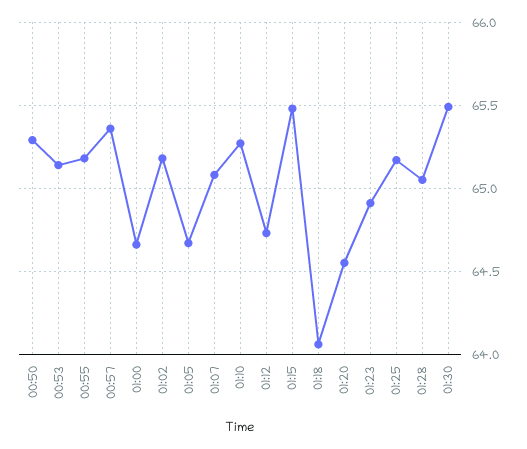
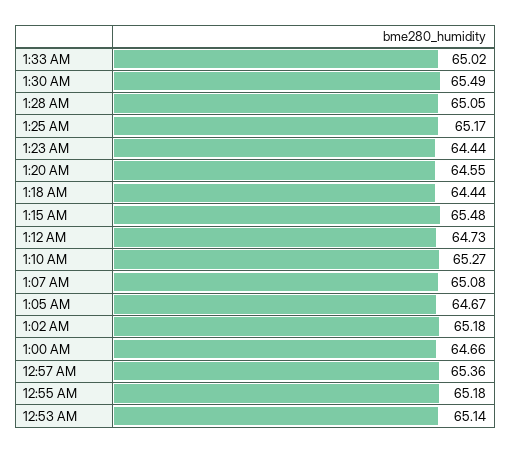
00:50: 65.3 -> none
01:18: 64.05 -> 64.44
01:23: 64.9 -> 64.44
1:33 AM: none -> 65.02

